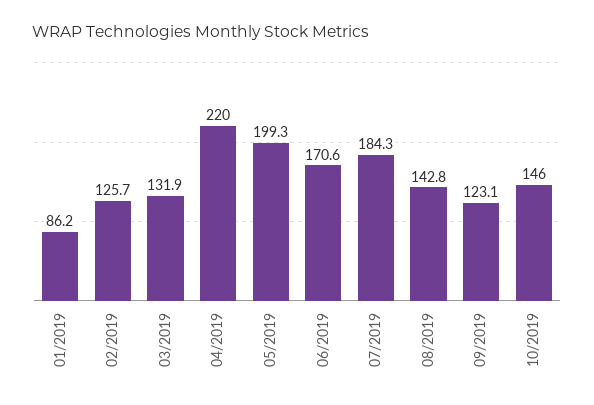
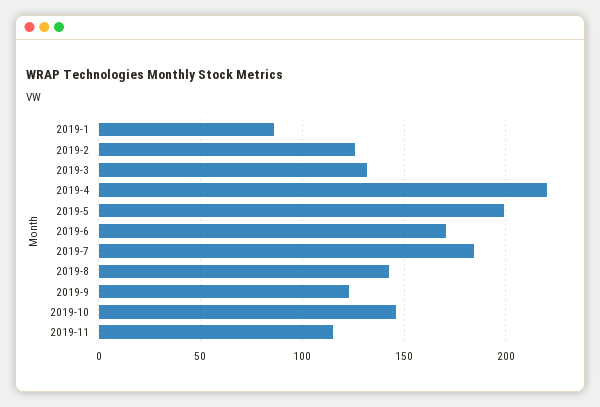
2019-11: none -> 115

